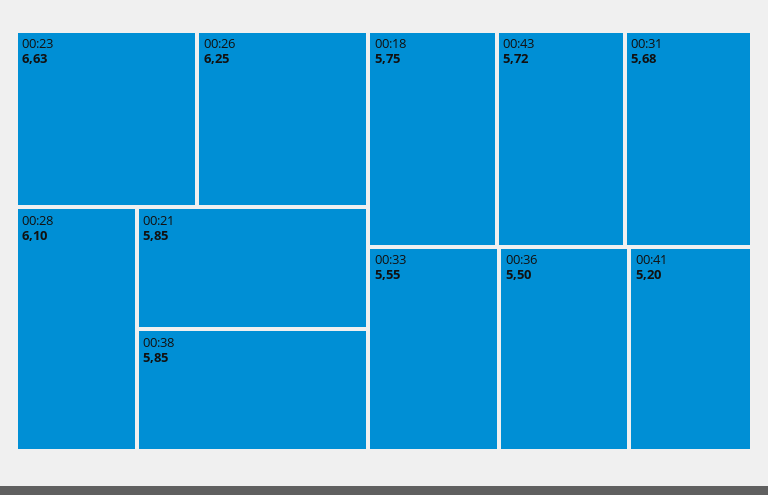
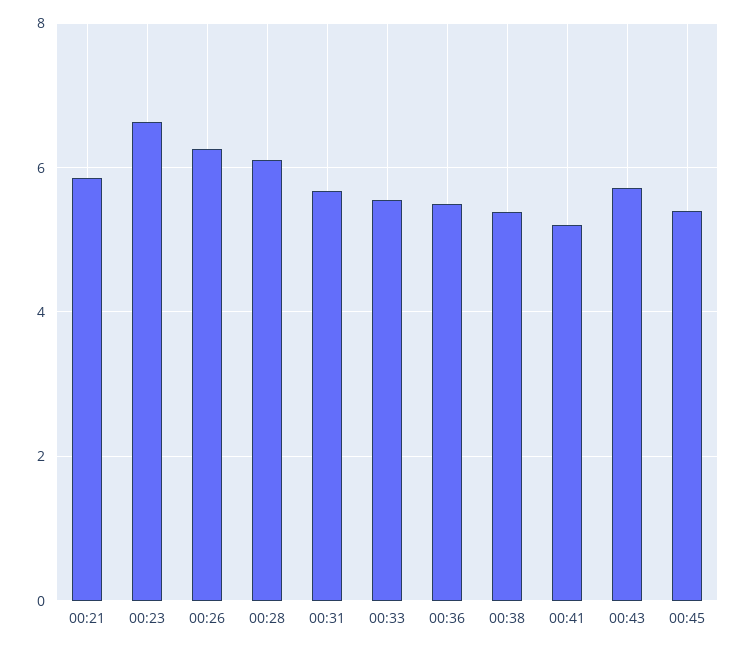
00:38: 5.85 -> 5.4
00:18: 5.75 -> none
00:45: none -> 5.4

